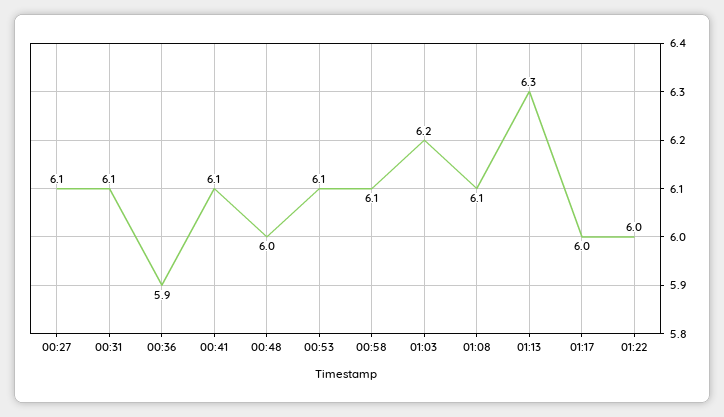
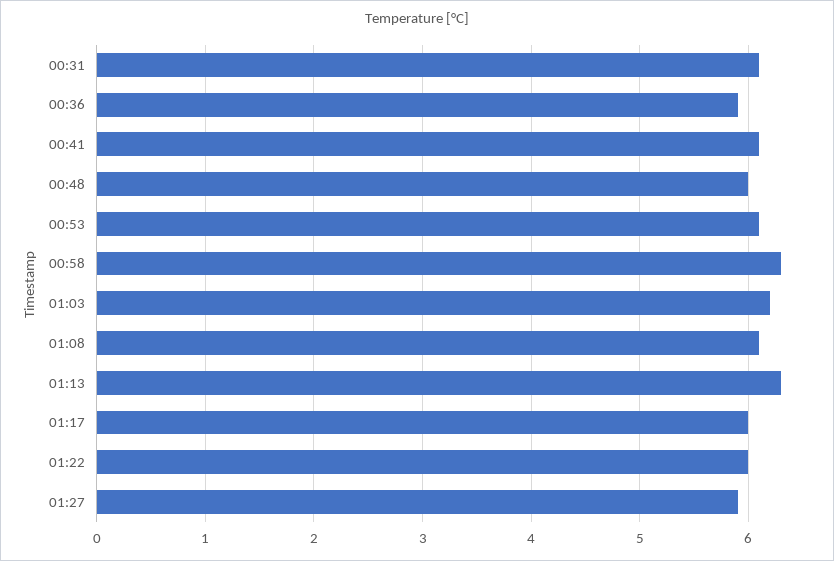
00:27: 6.1 -> none
00:58: 6.1 -> 6.3
01:27: none -> 5.9

